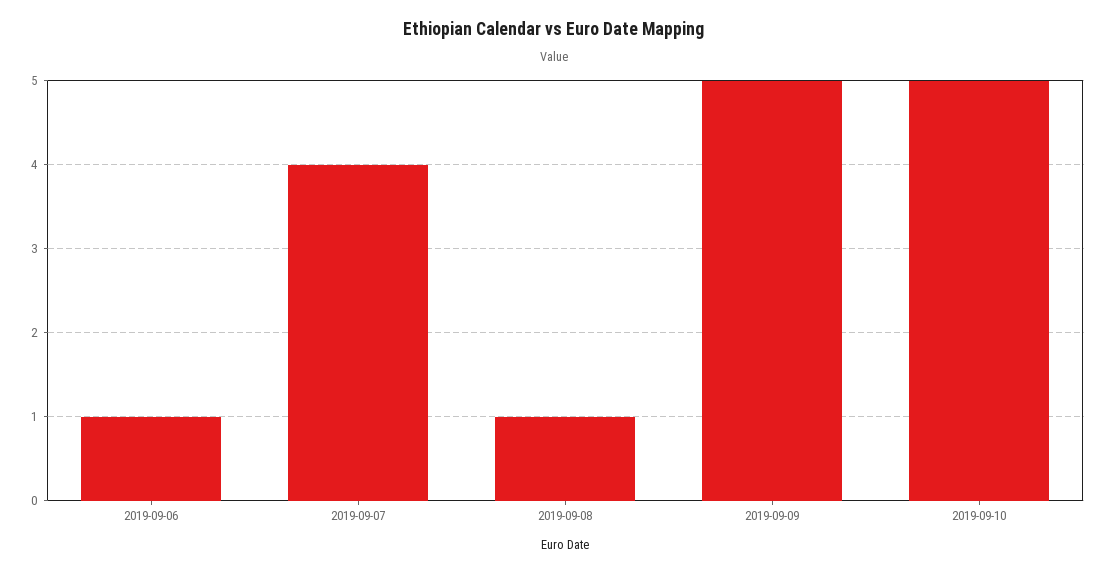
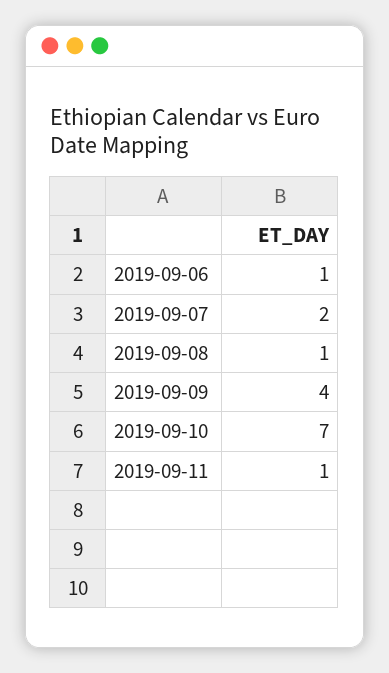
2019-09-07: 4 -> 2
2019-09-09: 5 -> 4
2019-09-10: 5 -> 7
2019-09-11: none -> 1

